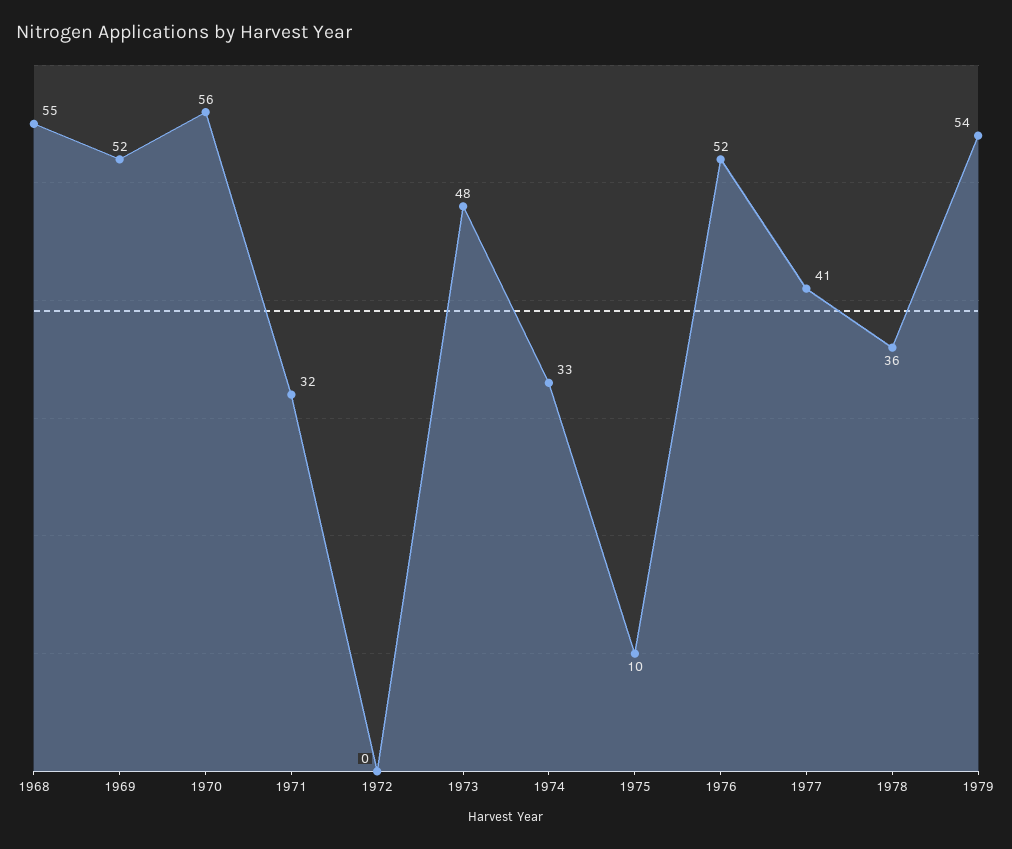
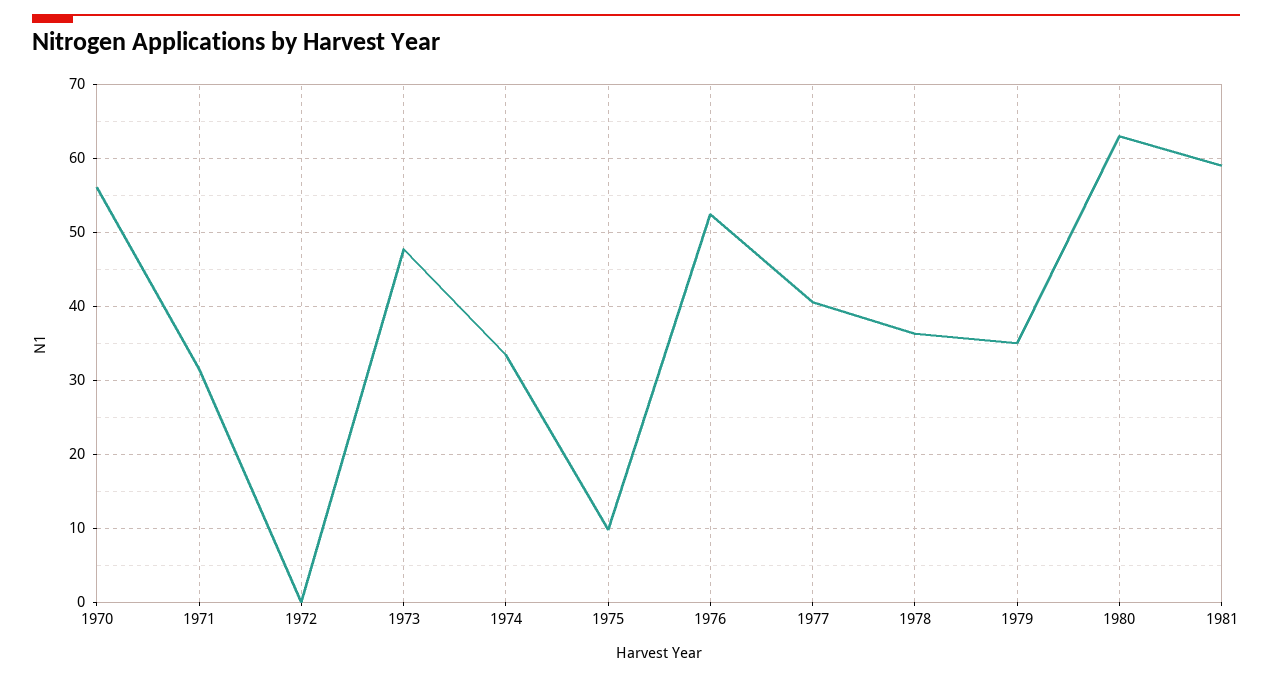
1968: 55 -> none
1969: 52 -> none
1979: 54 -> 35
1980: none -> 63
1981: none -> 59

